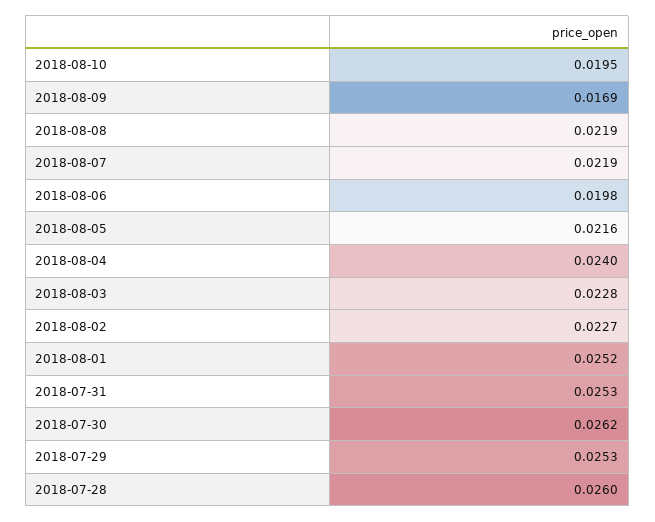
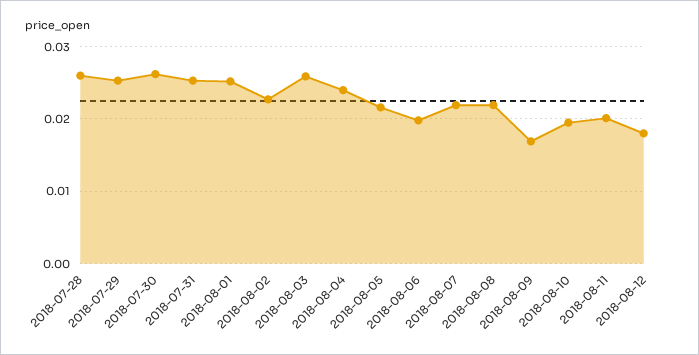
2018-08-03: 0.0228 -> 0.026
2018-08-11: none -> 0.02
2018-08-12: none -> 0.018

